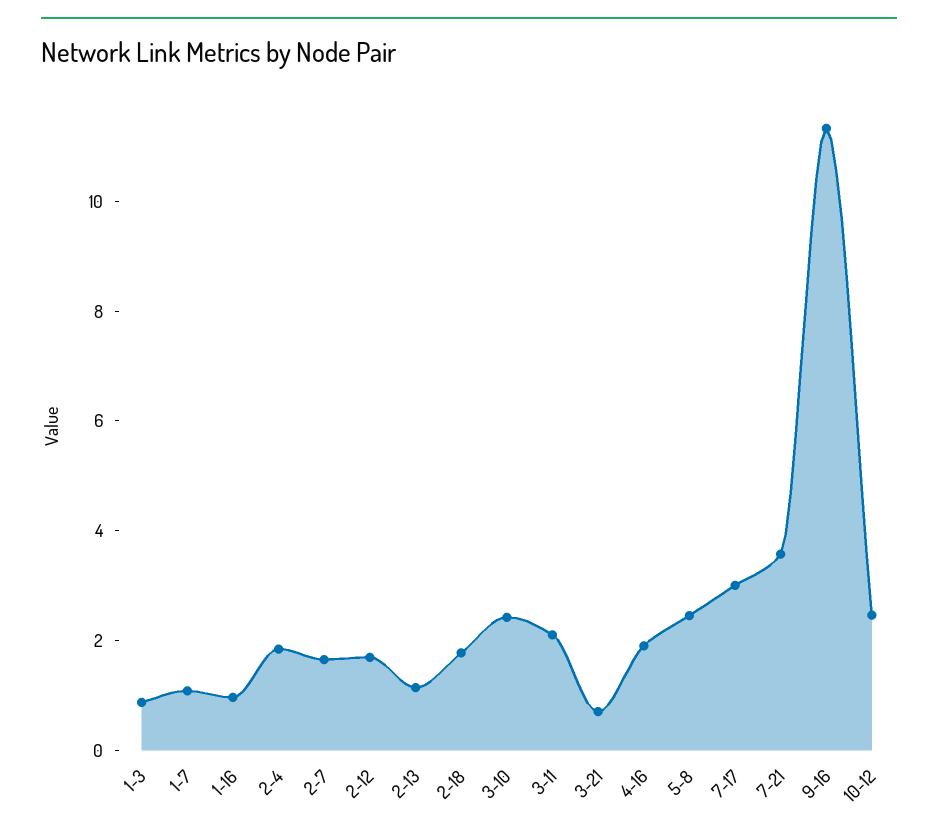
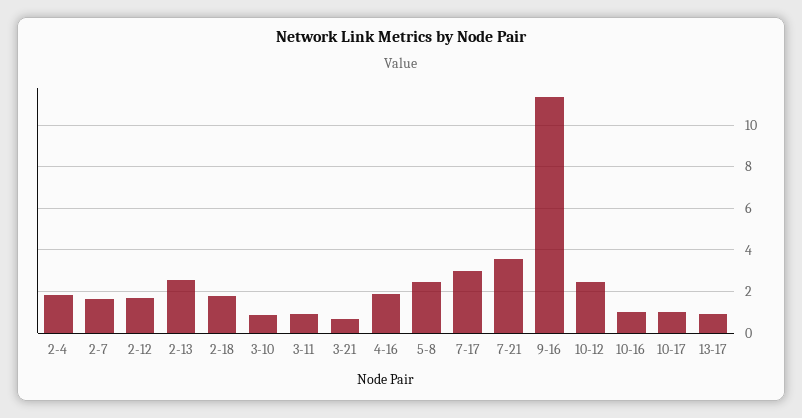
1-3: 1 -> none
1-7: 1 -> none
1-16: 1 -> none
2-13: 1 -> 2.5
3-10: 2.5 -> 1
3-11: 2 -> 1
10-16: none -> 1
10-17: none -> 1
13-17: none -> 1

